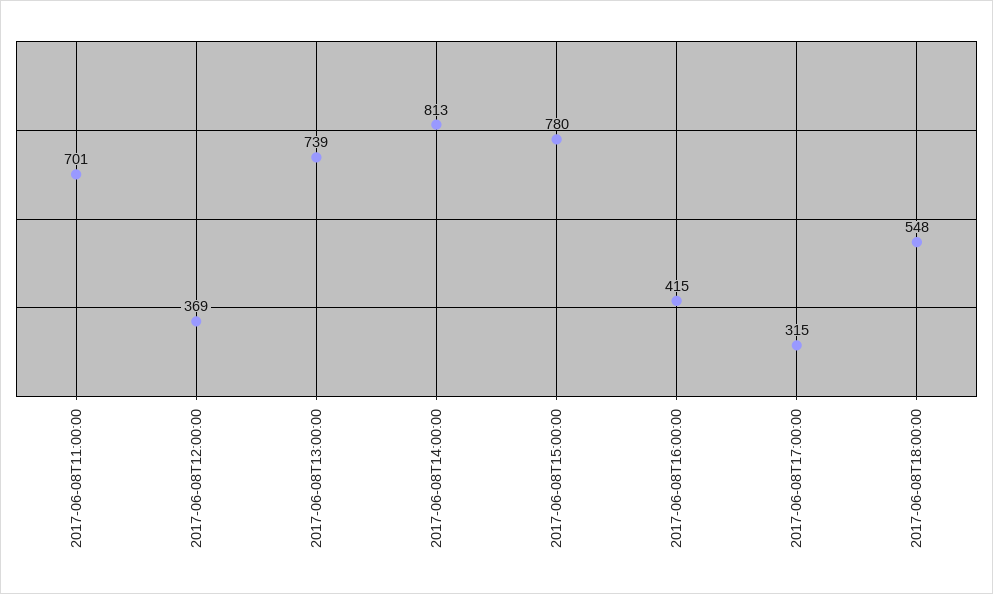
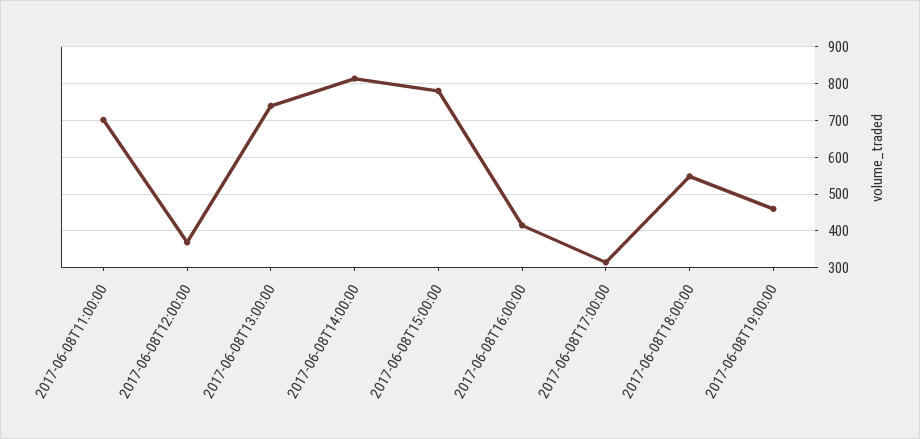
2017-06-08T19:00:00: none -> 460

